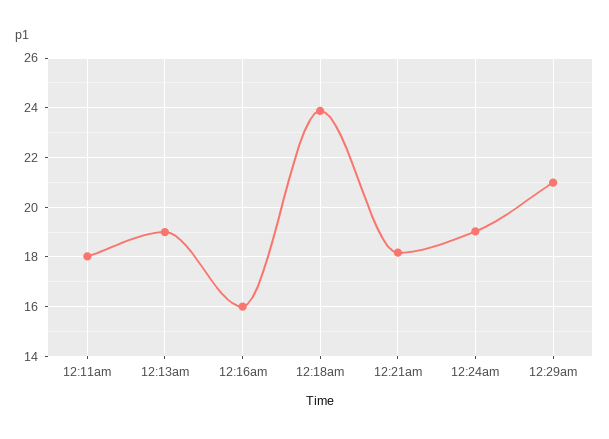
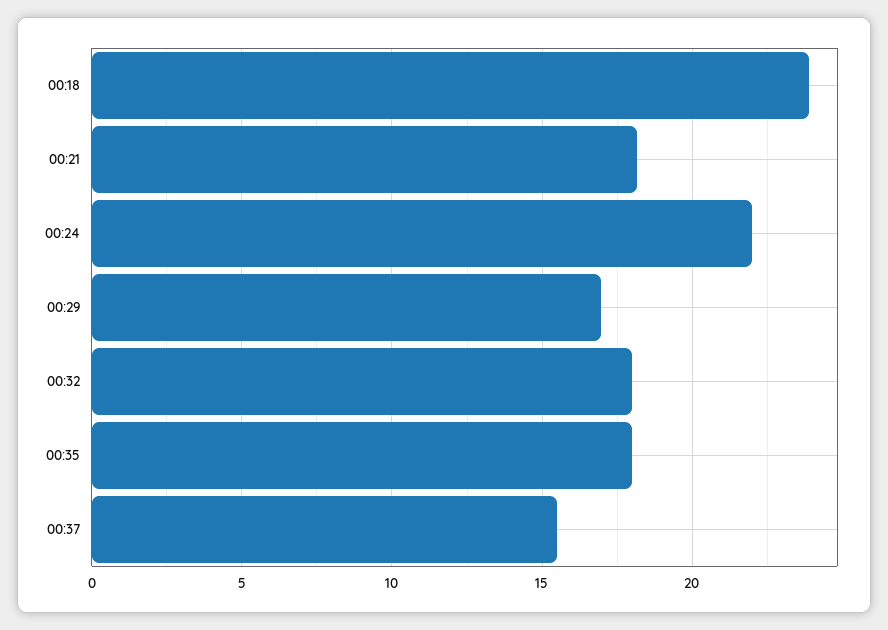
12:11am: 18 -> none
12:13am: 19 -> none
12:16am: 16 -> none
12:24am: 19 -> 22
12:29am: 21 -> 17
00:32: none -> 18
00:35: none -> 18
00:37: none -> 15.5

